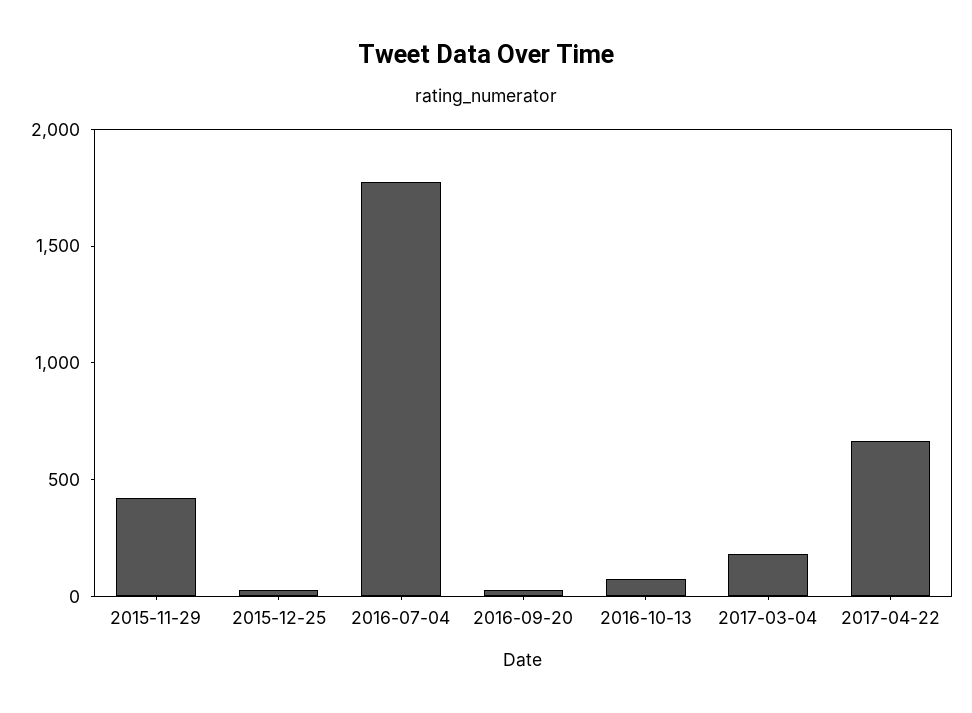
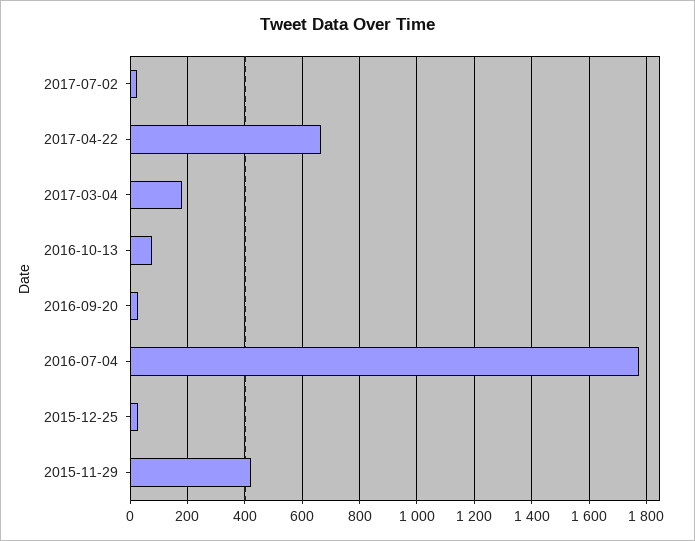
2017-07-02: none -> 25

